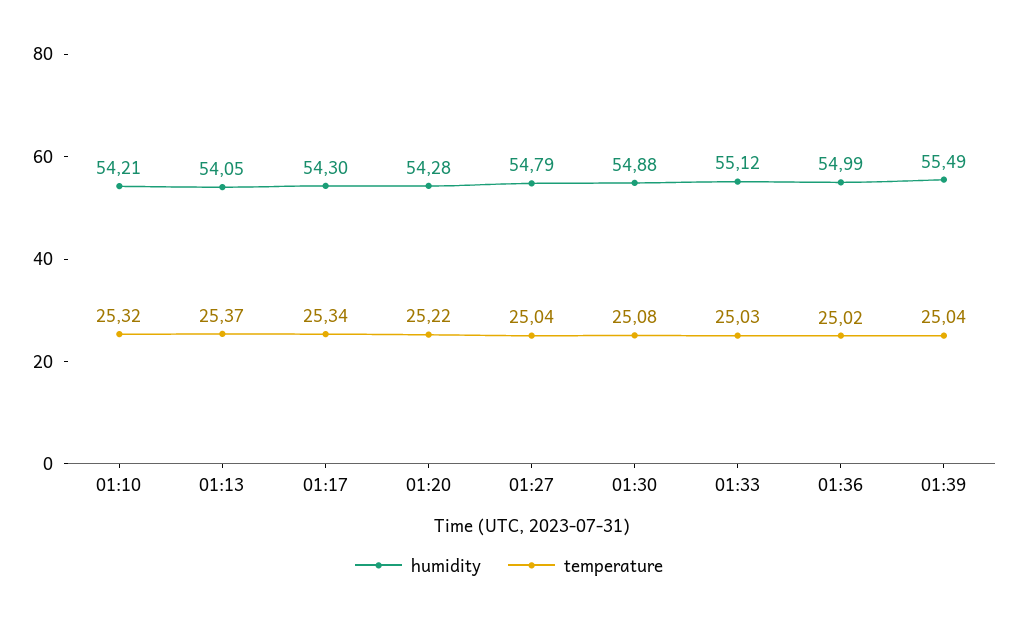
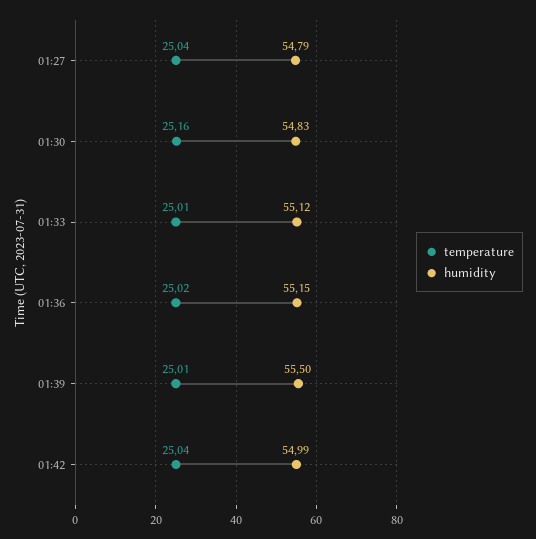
humidity, 01:10: 54.21 -> none
temperature, 01:10: 25.32 -> none
humidity, 01:13: 54.05 -> none
temperature, 01:13: 25.37 -> none
humidity, 01:17: 54.3 -> none
temperature, 01:17: 25.34 -> none
humidity, 01:20: 54.28 -> none
temperature, 01:20: 25.22 -> none
humidity, 01:30: 54.88 -> 54.83
temperature, 01:30: 25.08 -> 25.16
temperature, 01:33: 25.03 -> 25.01
humidity, 01:36: 54.99 -> 55.15
humidity, 01:39: 55.49 -> 55.5
temperature, 01:39: 25.04 -> 25.01
temperature, 01:42: none -> 25.04
humidity, 01:42: none -> 54.99

